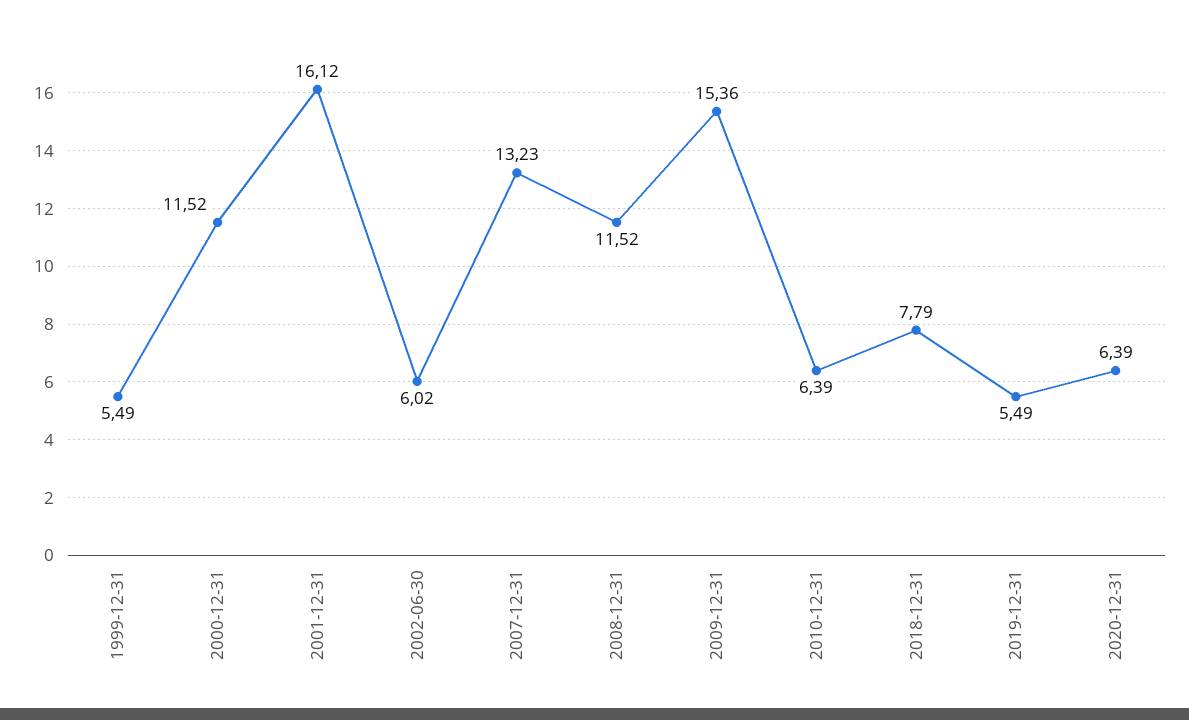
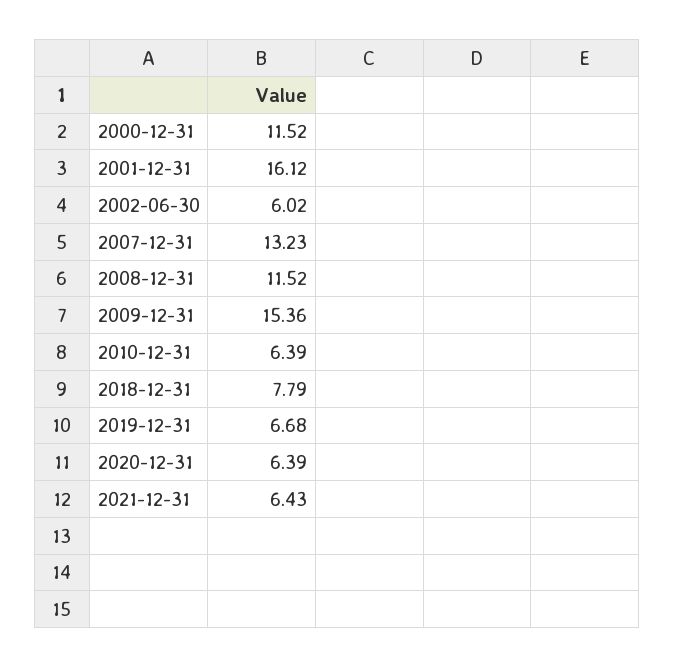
1999-12-31: 5.49 -> none
2019-12-31: 5.49 -> 6.68
2021-12-31: none -> 6.43

